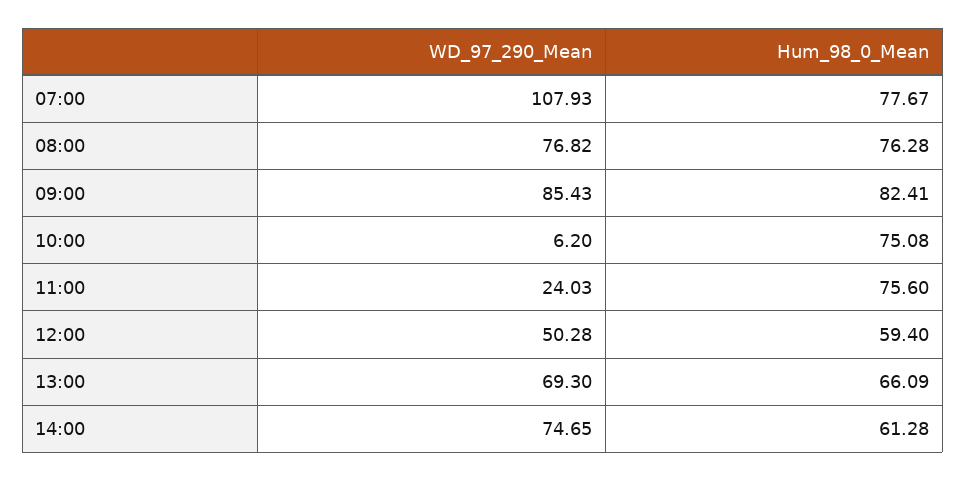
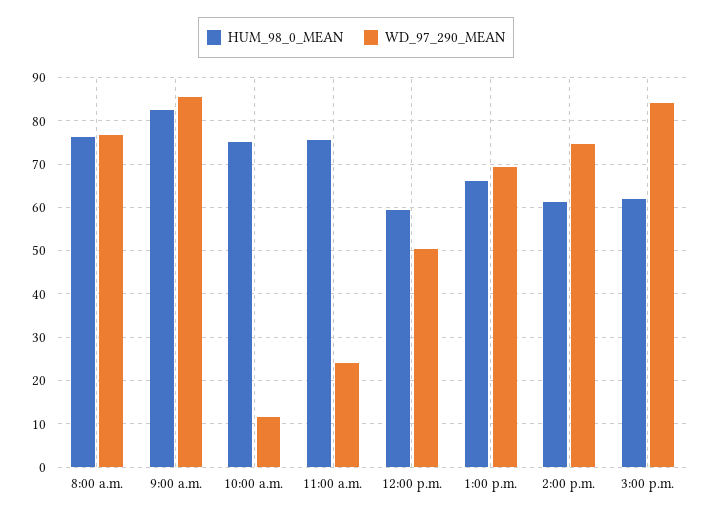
WD_97_290_Mean, 07:00: 107.93 -> none
Hum_98_0_Mean, 07:00: 77.67 -> none
WD_97_290_Mean, 10:00: 6.2 -> 12
Hum_98_0_Mean, 3:00 p.m.: none -> 62
WD_97_290_Mean, 3:00 p.m.: none -> 84

